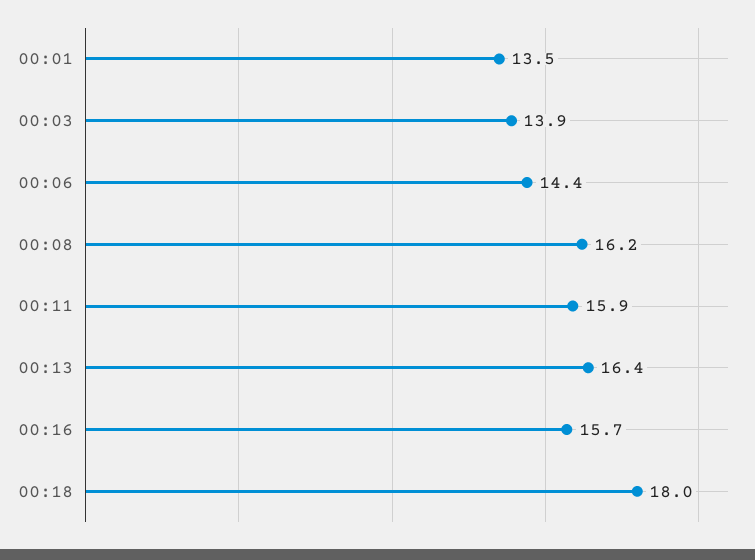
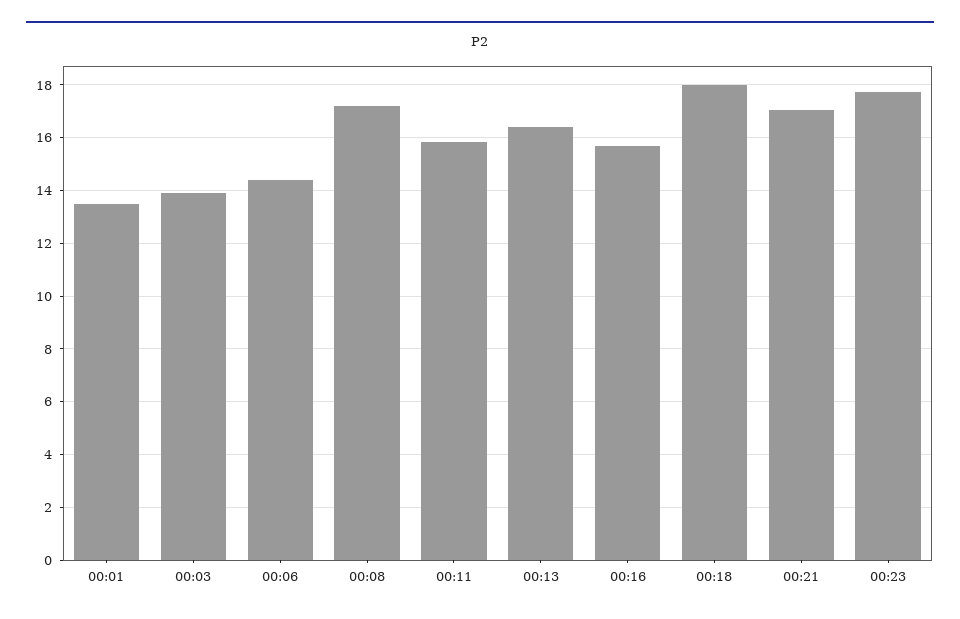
00:08: 16.2 -> 17.25
00:21: none -> 17
00:23: none -> 17.75

